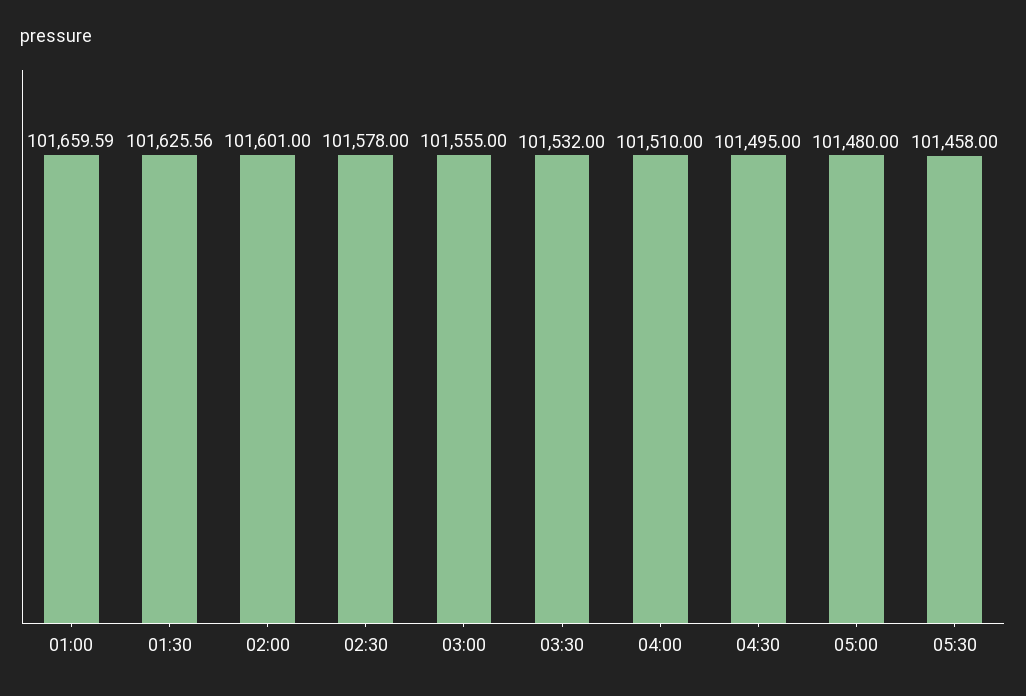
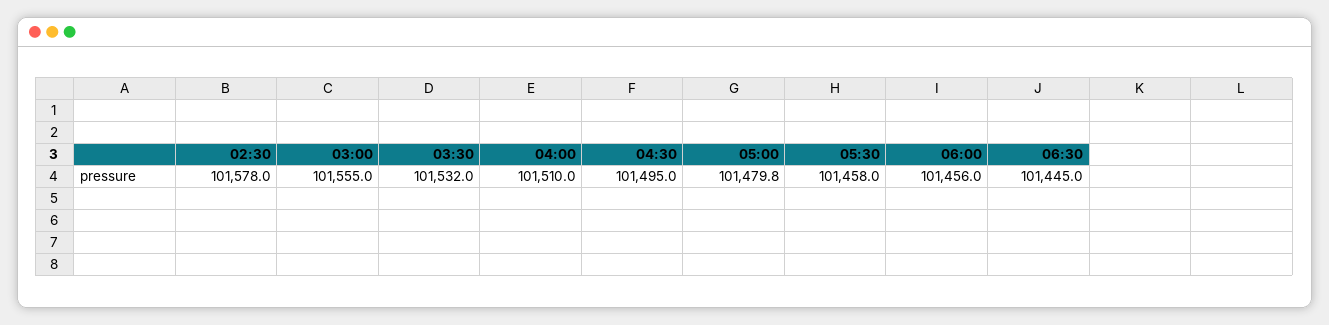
01:00: 101659.59 -> none
01:30: 101625.56 -> none
02:00: 101601 -> none
05:00: 101480 -> 101479.8
06:00: none -> 101456
06:30: none -> 101445

